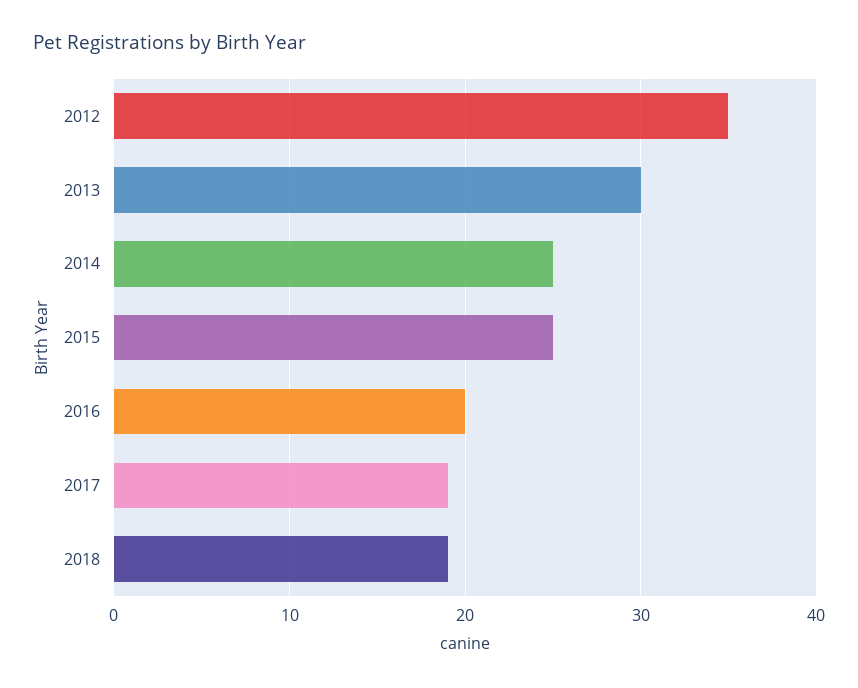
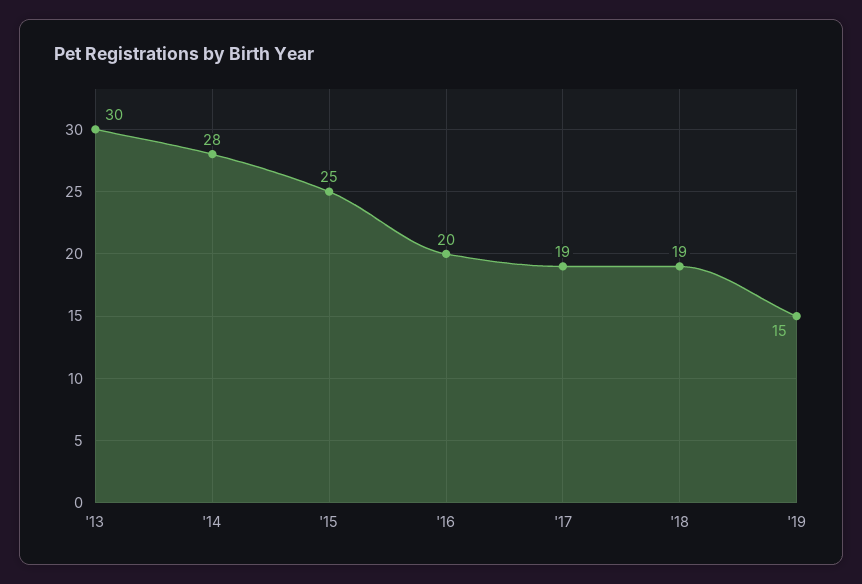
2012: 35 -> none
2014: 25 -> 28
'19: none -> 15

